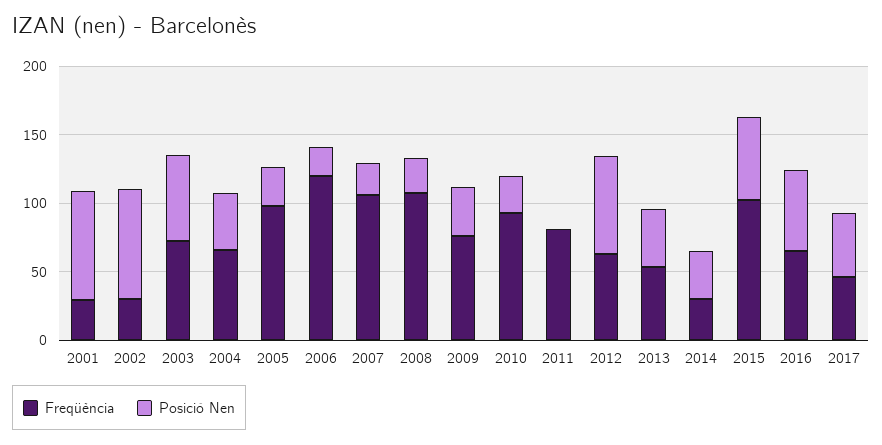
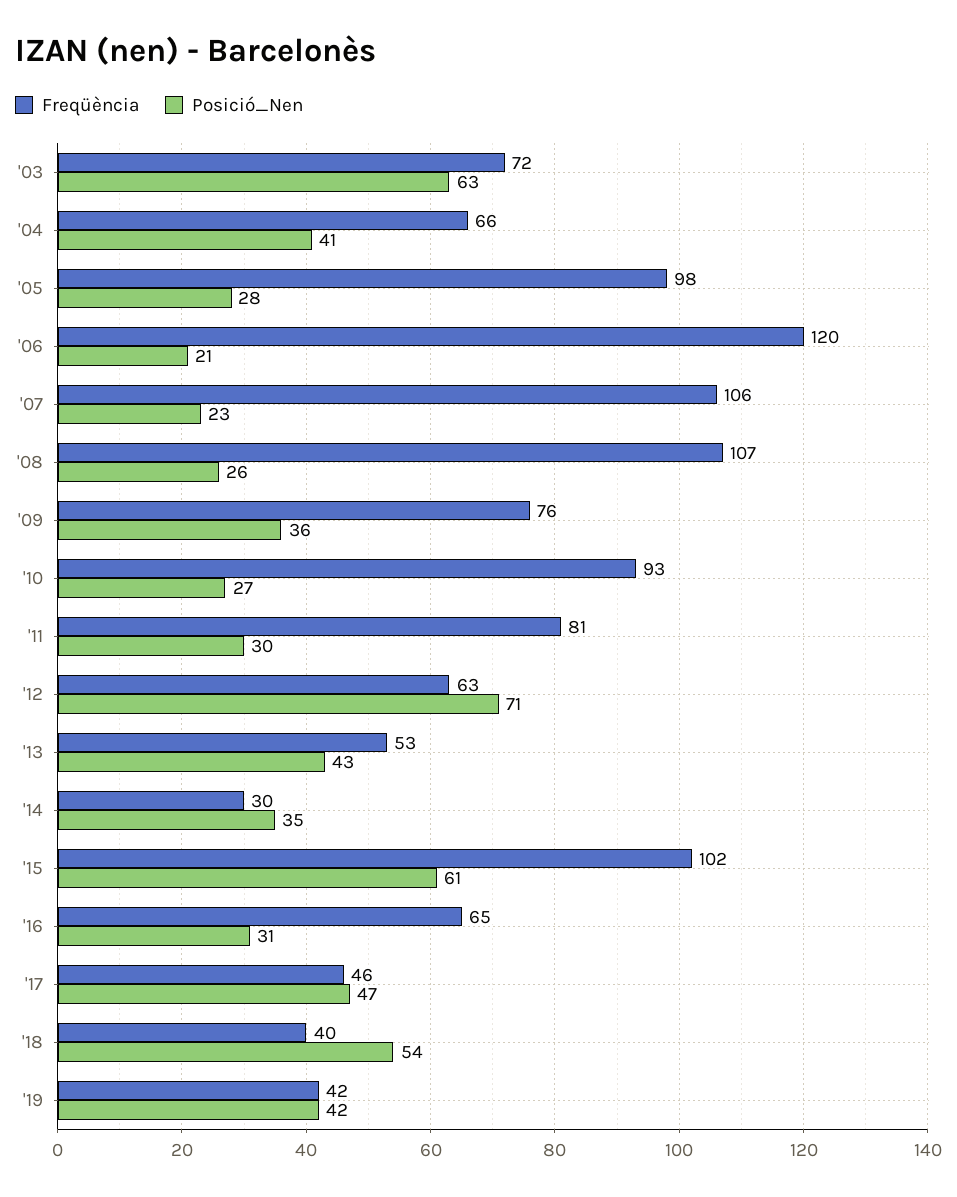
Freqüència, 2001: 30 -> none
Posició Nen, 2001: 80 -> none
Freqüència, 2002: 30 -> none
Posició Nen, 2002: 80 -> none
Posició Nen, 2011: 0 -> 30
Posició Nen, 2016: 60 -> 31
Freqüència, '18: none -> 40
Posició Nen, '18: none -> 54
Freqüència, '19: none -> 42
Posició Nen, '19: none -> 42

